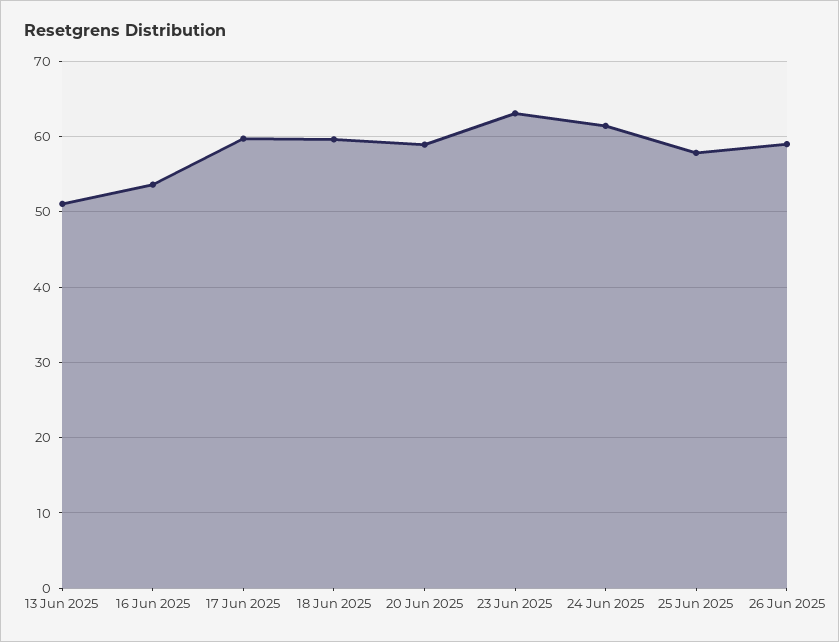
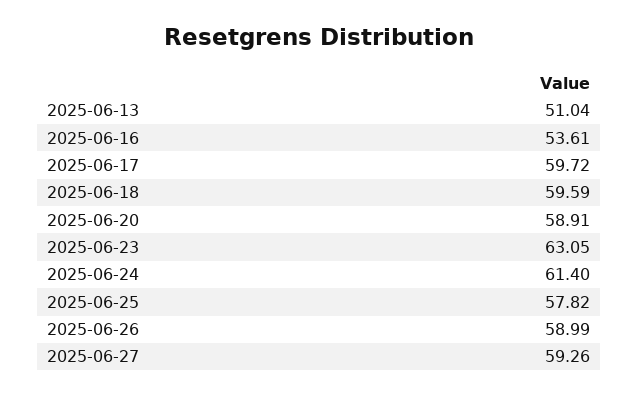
2025-06-27: none -> 59.26

